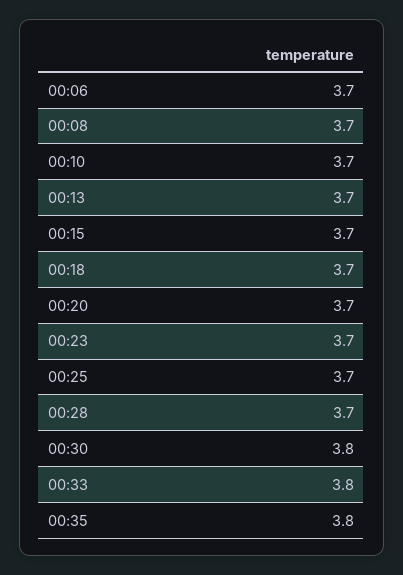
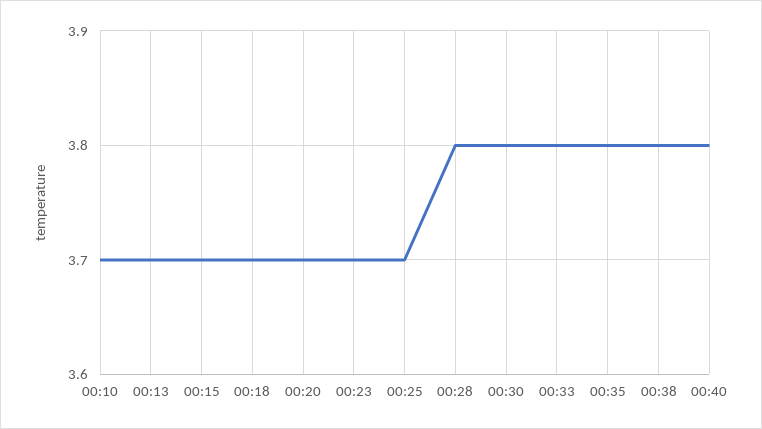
00:06: 3.7 -> none
00:08: 3.7 -> none
00:28: 3.7 -> 3.8
00:38: none -> 3.8
00:40: none -> 3.8

